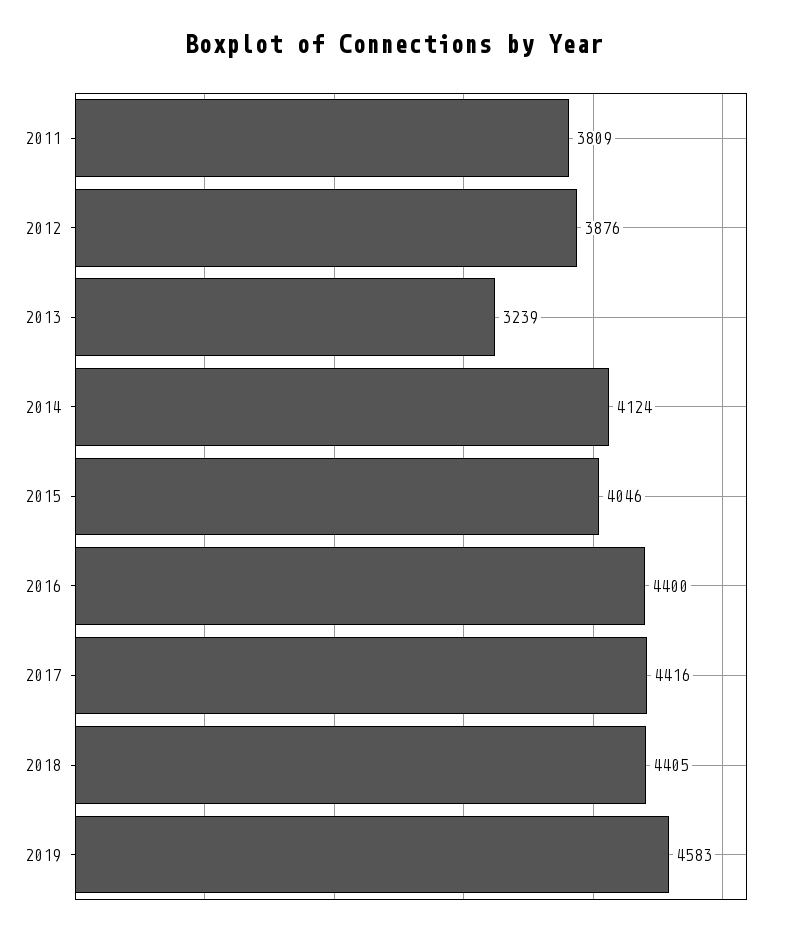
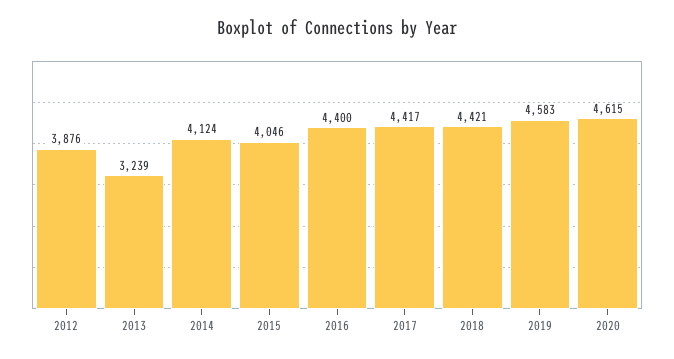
2011: 3809 -> none
2017: 4416 -> 4417
2018: 4405 -> 4421
2020: none -> 4615

